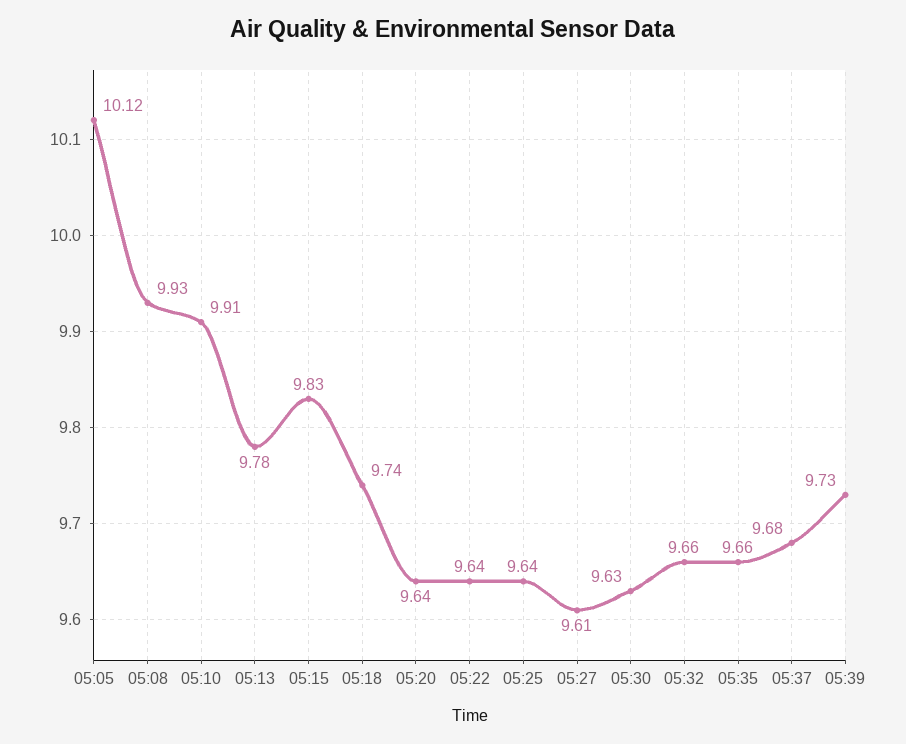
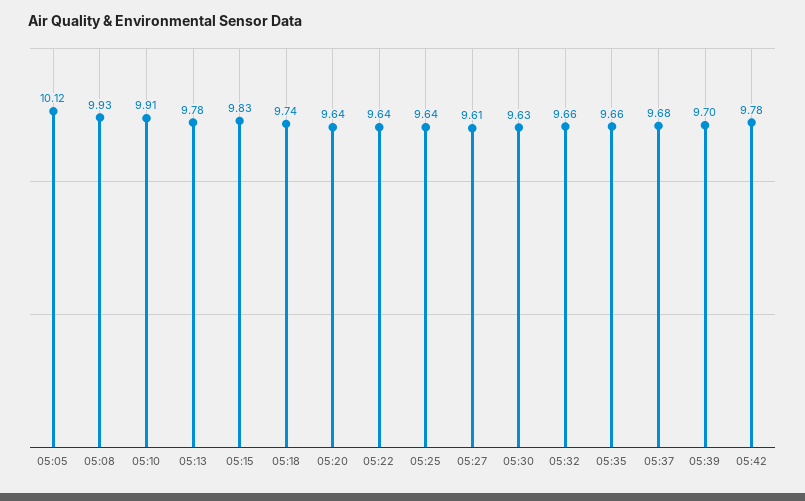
05:39: 9.73 -> 9.7
05:42: none -> 9.78

